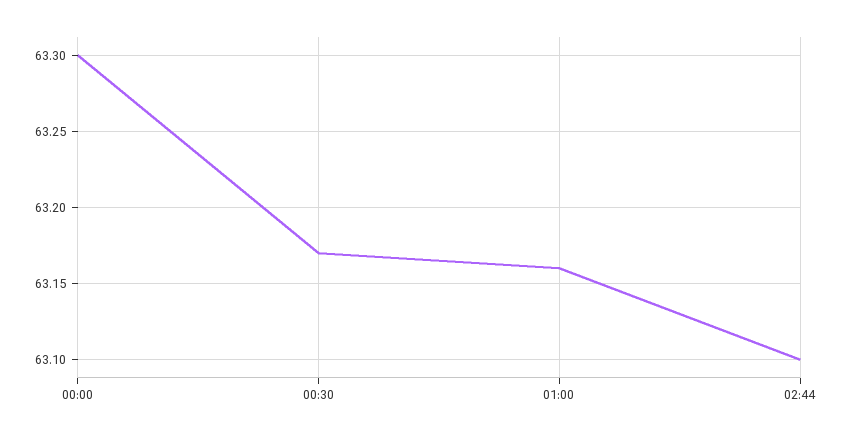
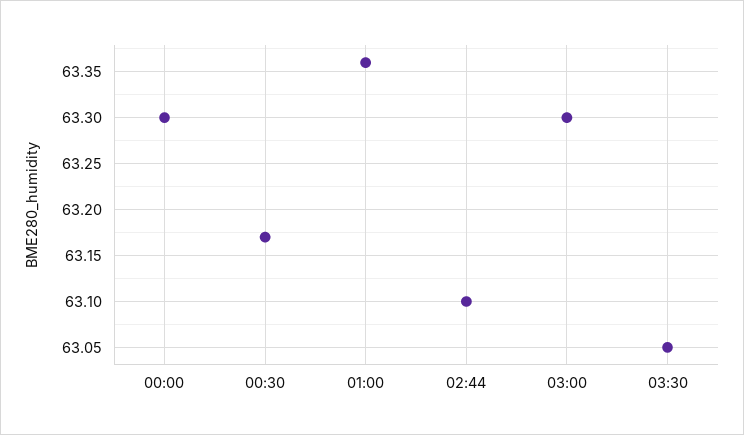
01:00: 63.16 -> 63.36
03:00: none -> 63.3
03:30: none -> 63.05

